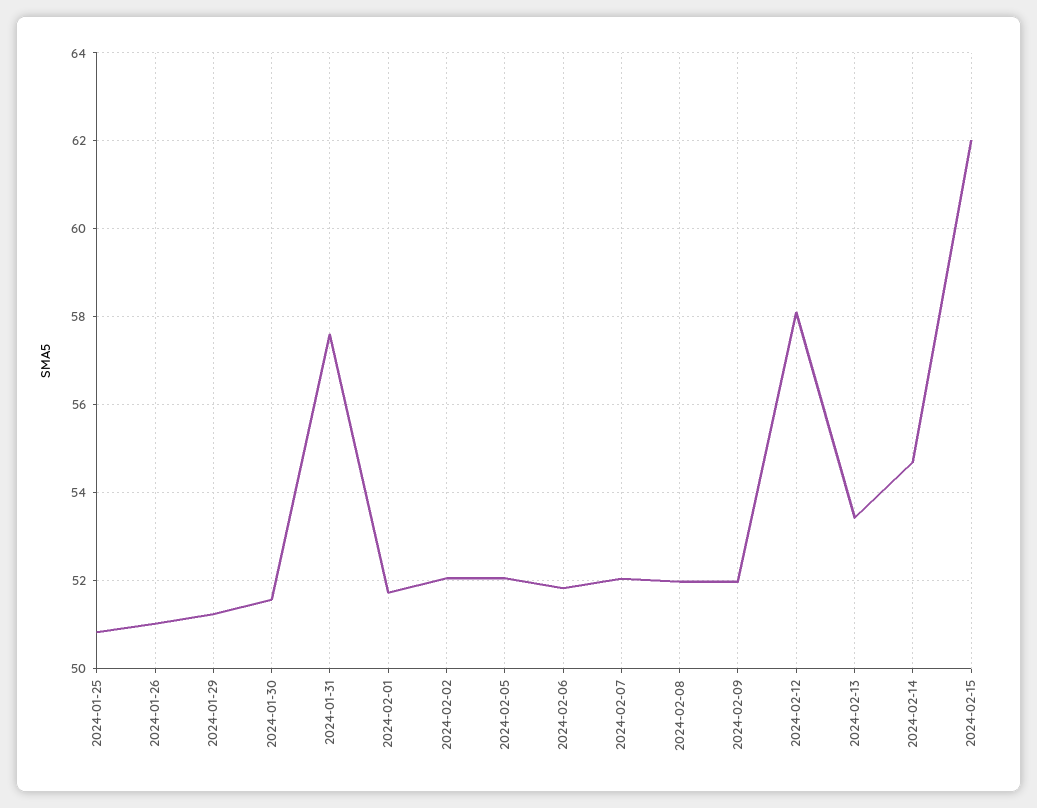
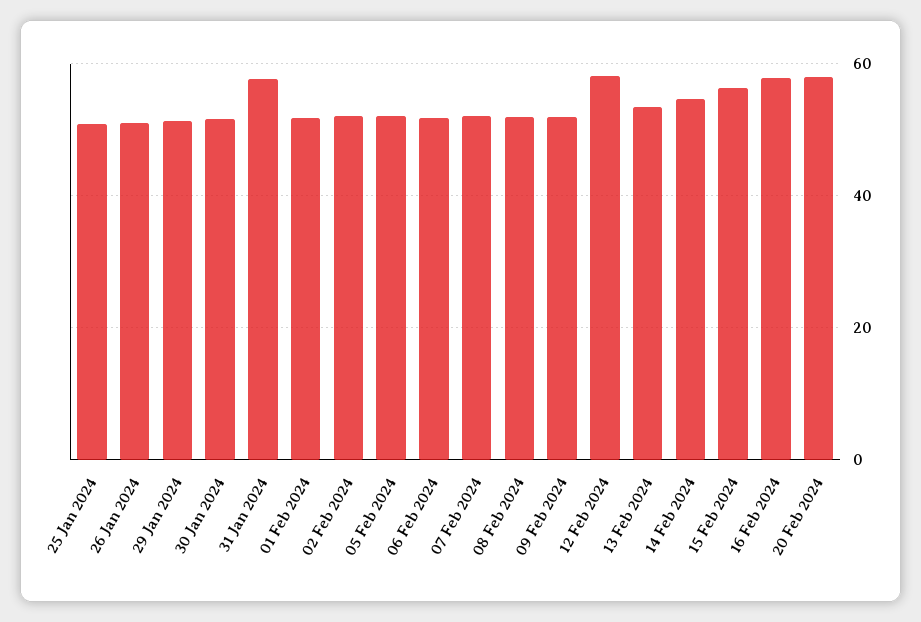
2024-02-15: 62 -> 56
16 Feb 2024: none -> 58
20 Feb 2024: none -> 58

